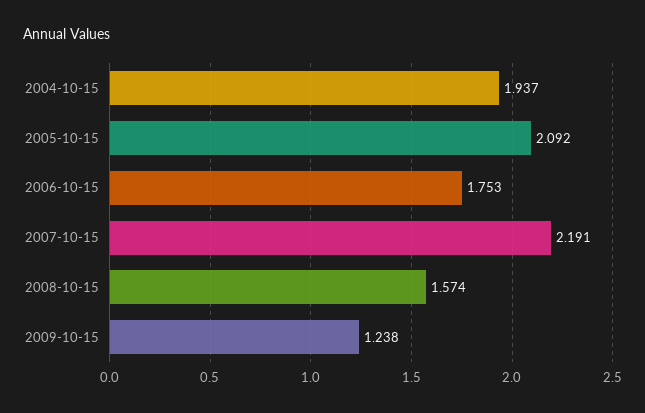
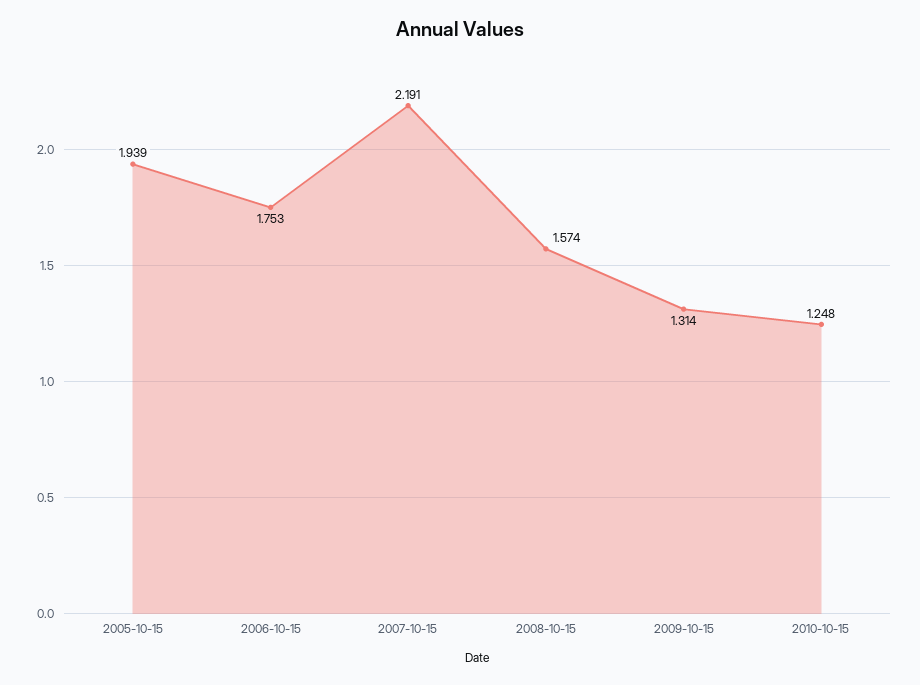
2004-10-15: 1.937 -> none
2005-10-15: 2.092 -> 1.939
2009-10-15: 1.238 -> 1.314
2010-10-15: none -> 1.248

